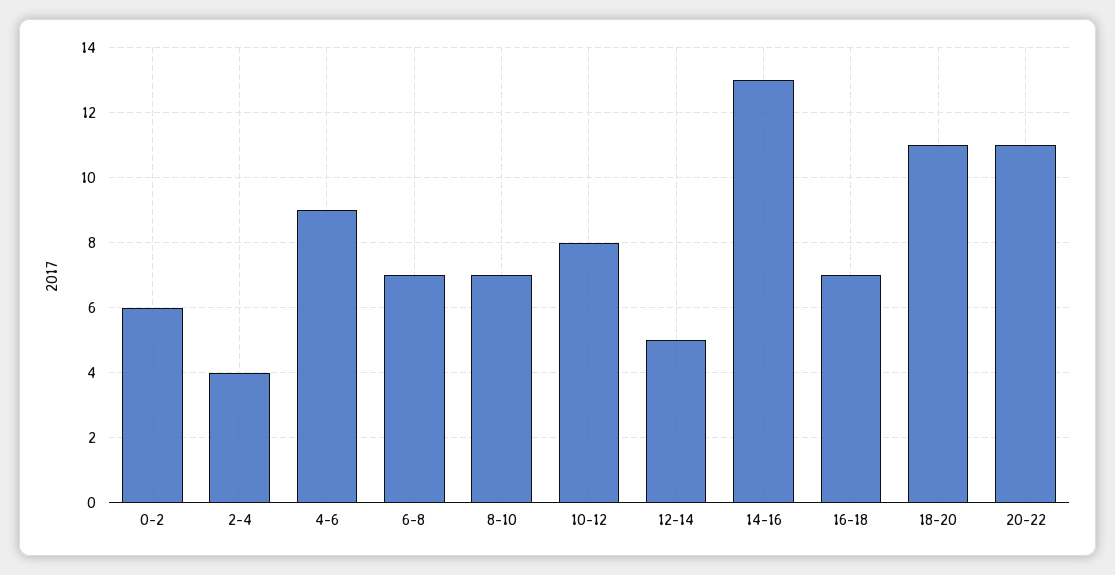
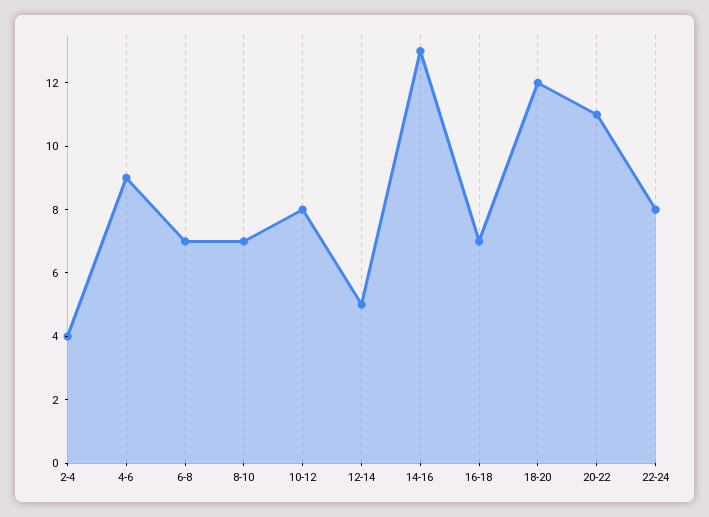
0-2: 6 -> none
18-20: 11 -> 12
22-24: none -> 8

